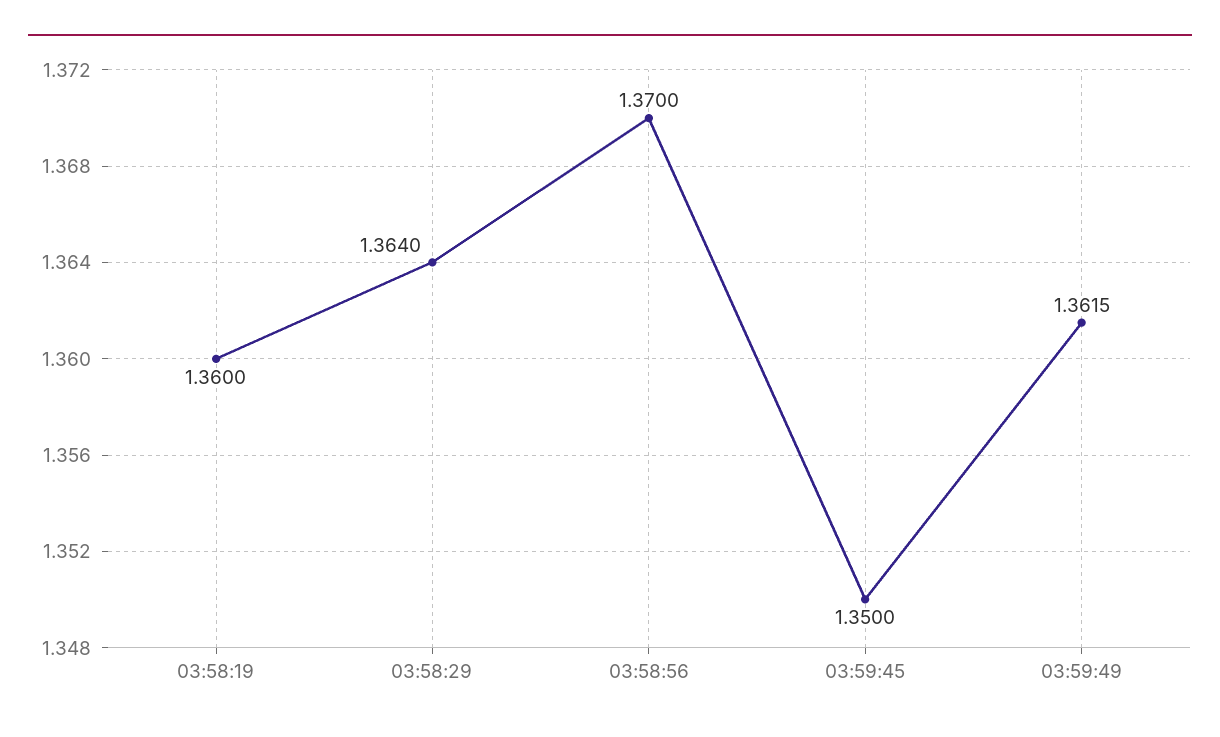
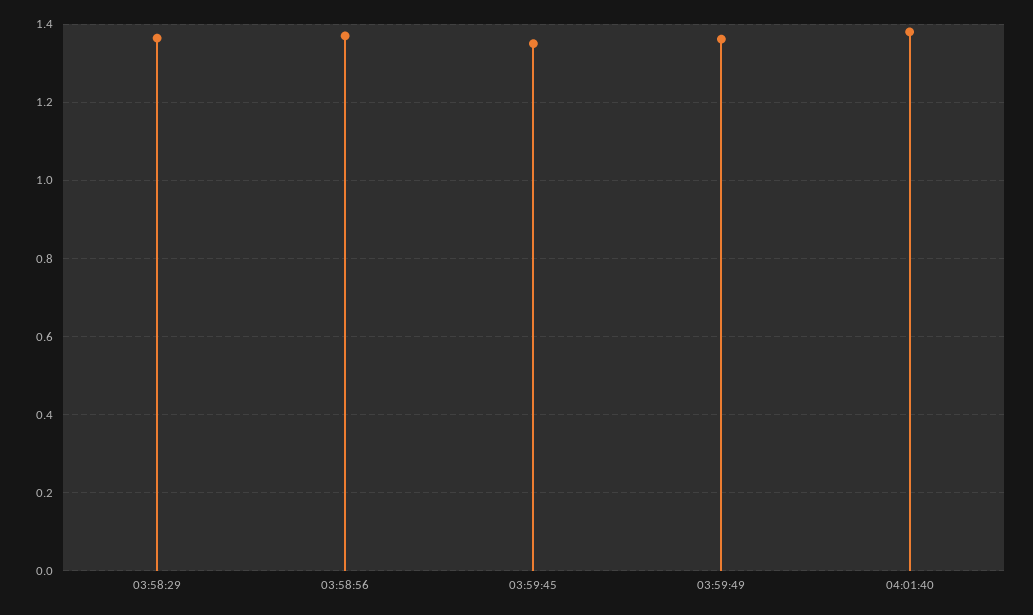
03:58:19: 1.36 -> none
04:01:40: none -> 1.38

